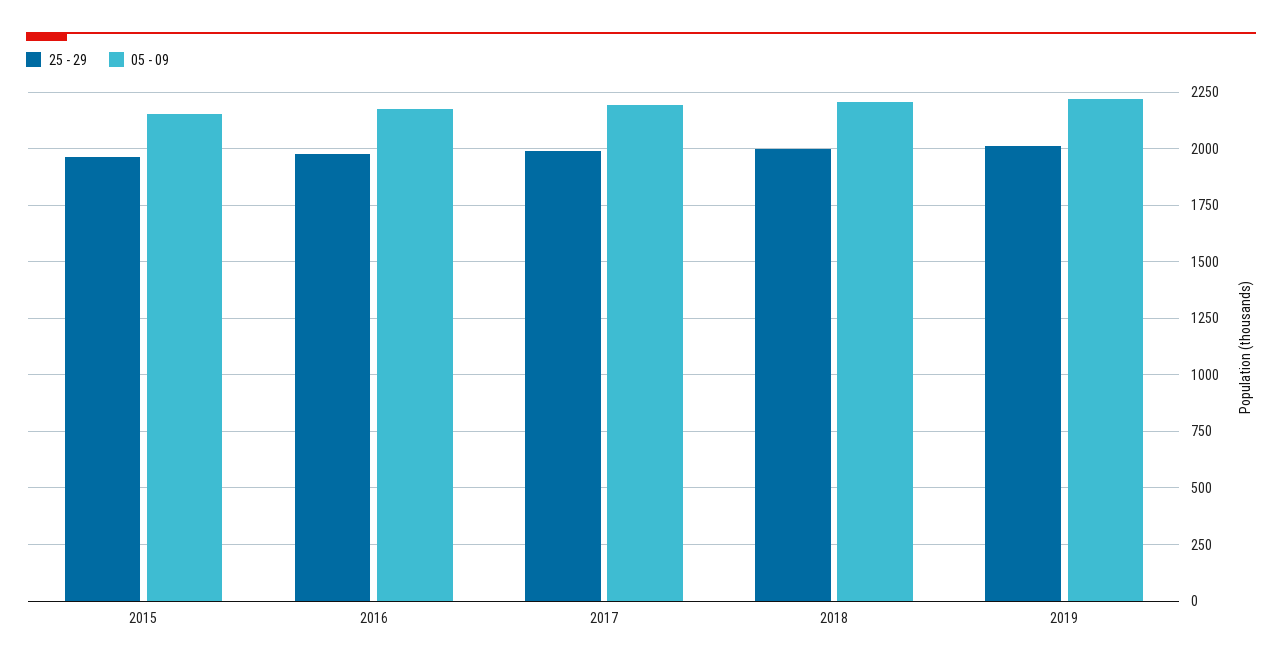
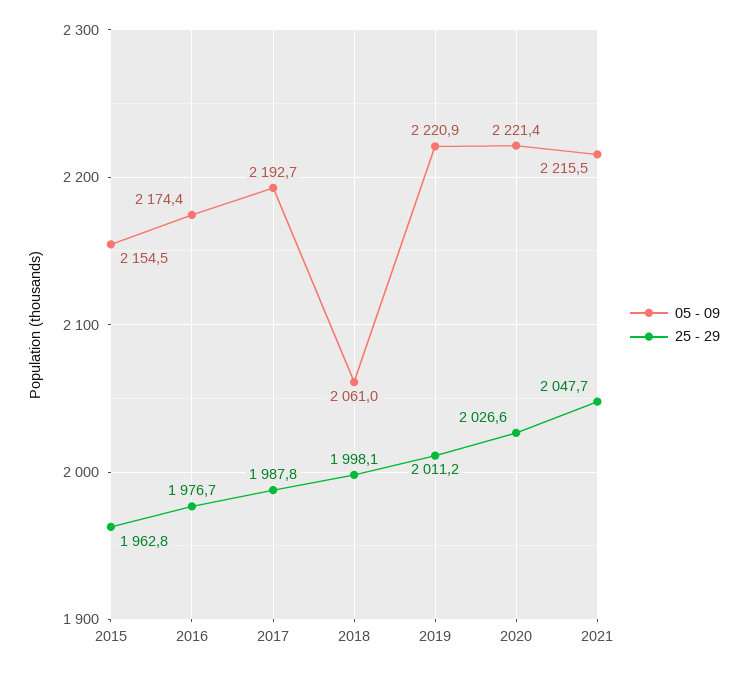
05 - 09, 2018: 2200 -> 2061
05 - 09, 2020: none -> 2221.4
25 - 29, 2020: none -> 2026.6
05 - 09, 2021: none -> 2215.5
25 - 29, 2021: none -> 2047.7

